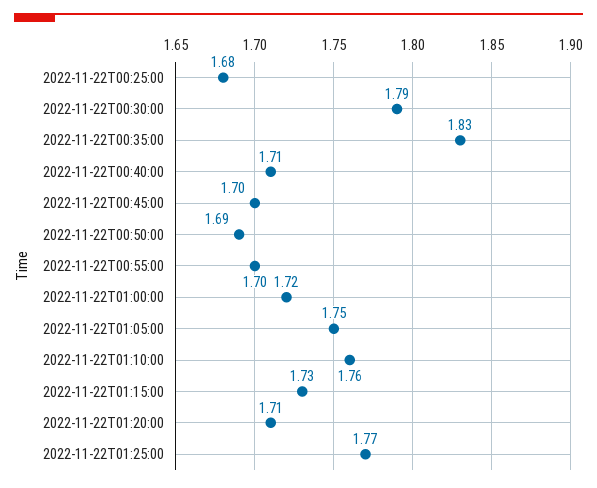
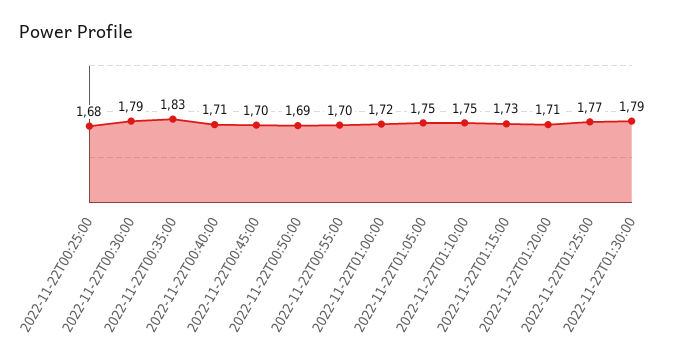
2022-11-22T01:10:00: 1.76 -> 1.75
2022-11-22T01:30:00: none -> 1.79

